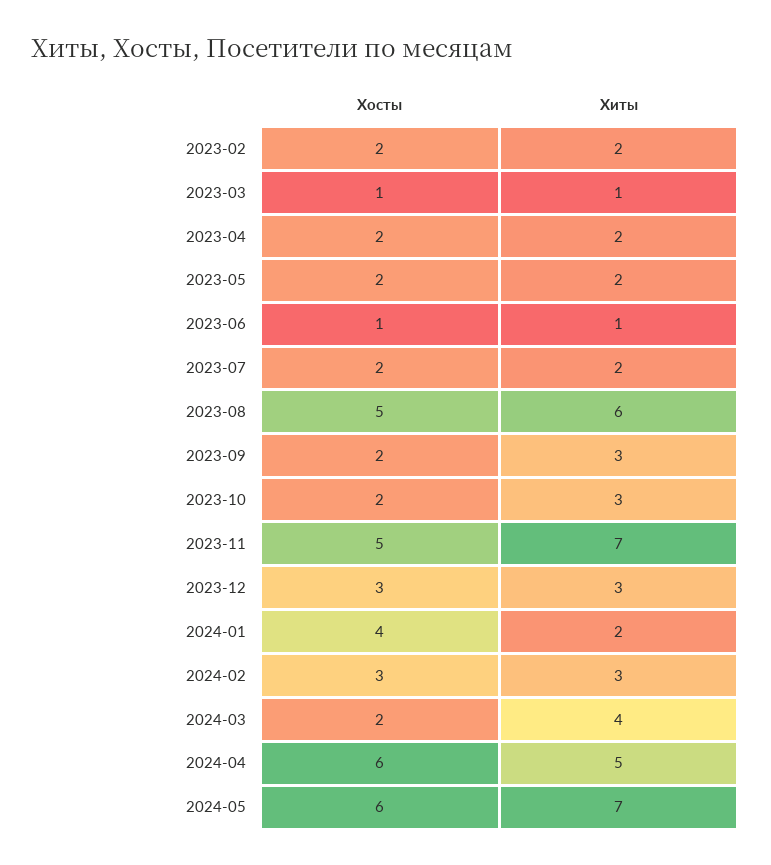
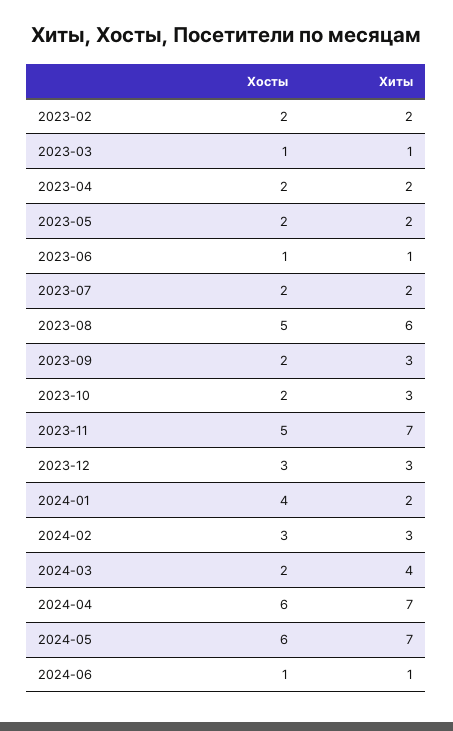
Хиты, 2024-04: 5 -> 7
Хосты, 2024-06: none -> 1
Хиты, 2024-06: none -> 1

